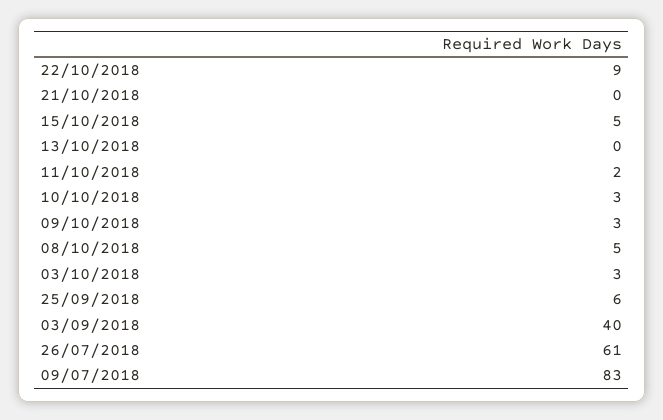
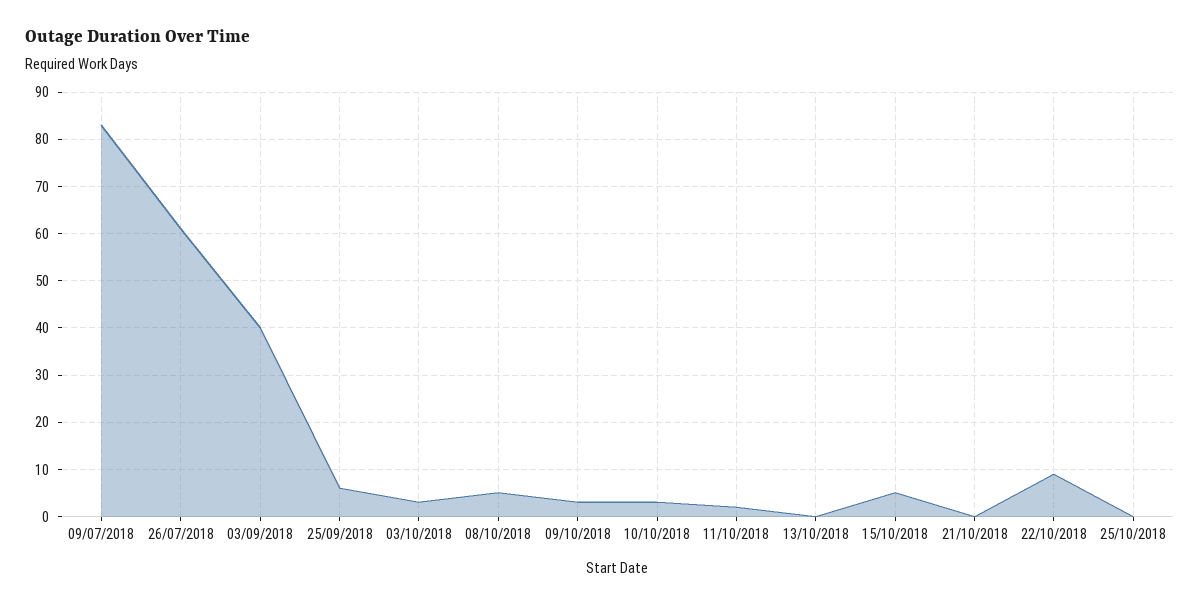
25/10/2018: none -> 0

